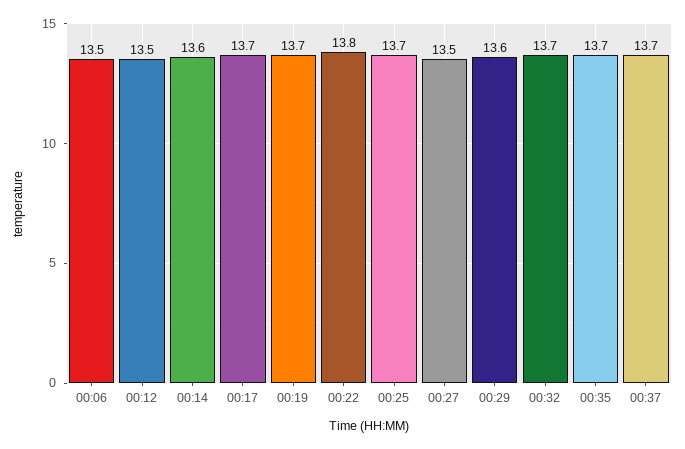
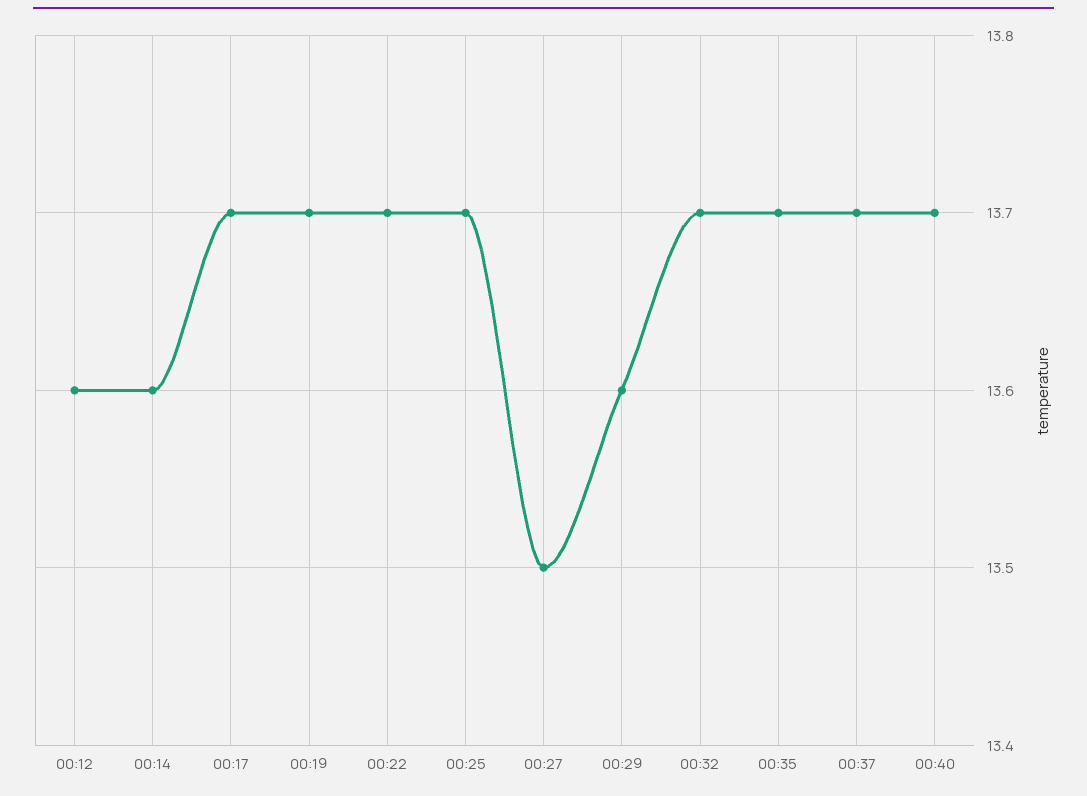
00:06: 13.5 -> none
00:12: 13.5 -> 13.6
00:22: 13.8 -> 13.7
00:40: none -> 13.7

